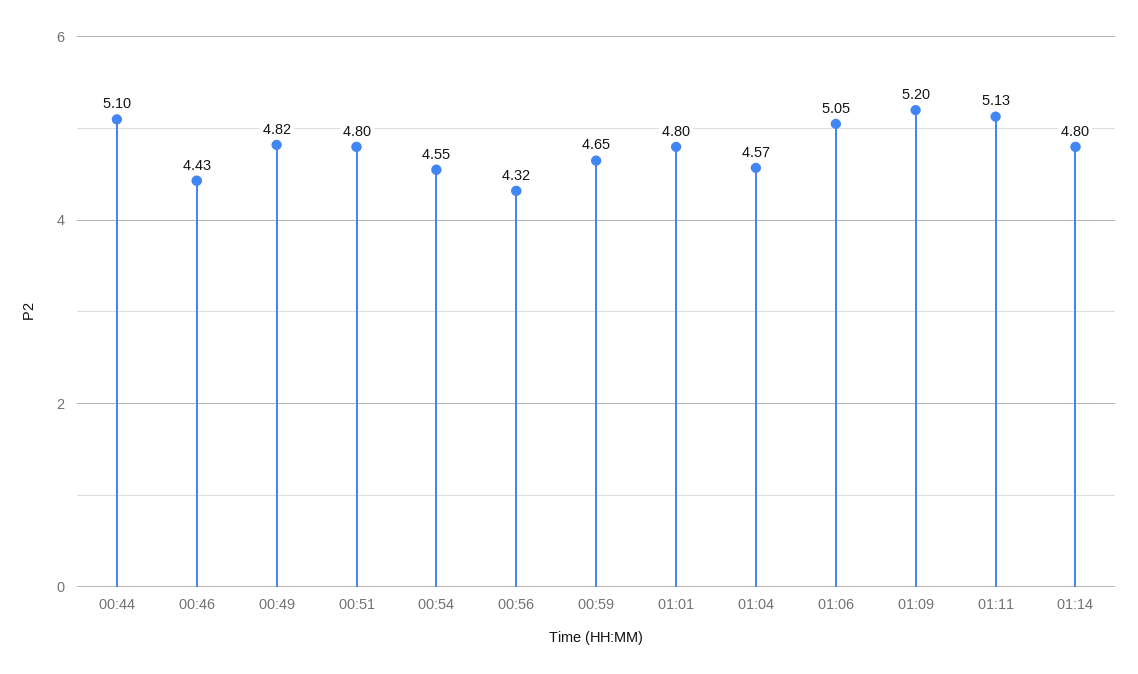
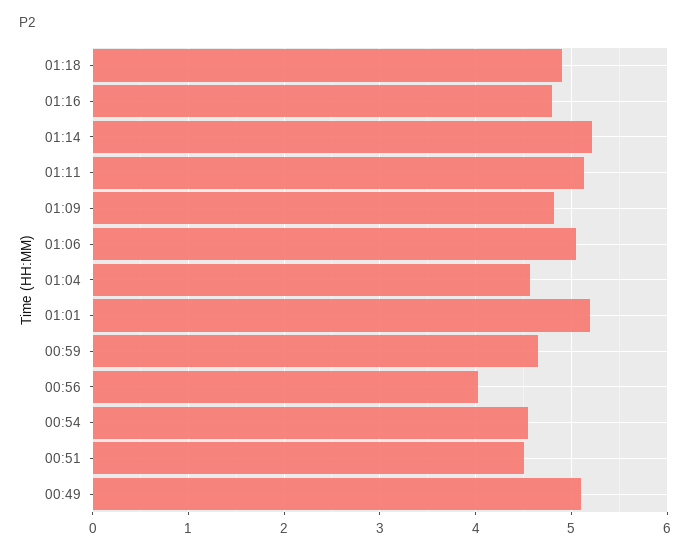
00:44: 5.1 -> none
00:46: 4.43 -> none
00:49: 4.82 -> 5.1
00:51: 4.8 -> 4.5
00:56: 4.32 -> 4
01:01: 4.8 -> 5.2
01:09: 5.2 -> 4.8
01:14: 4.8 -> 5.2
01:18: none -> 4.9
01:16: none -> 4.8

